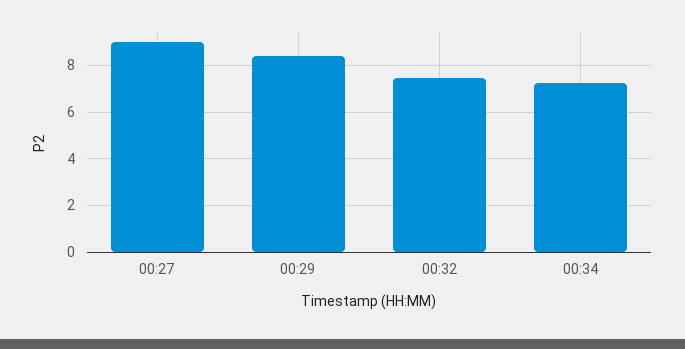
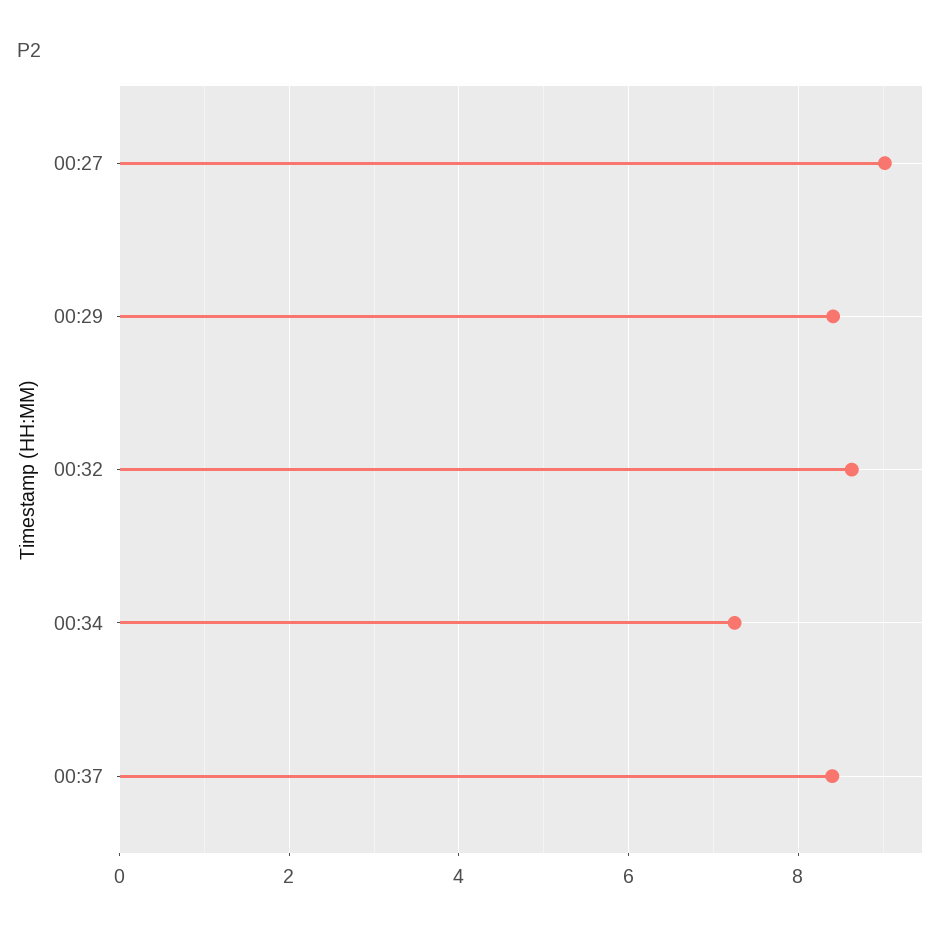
00:32: 7.5 -> 8.6
00:37: none -> 8.4

